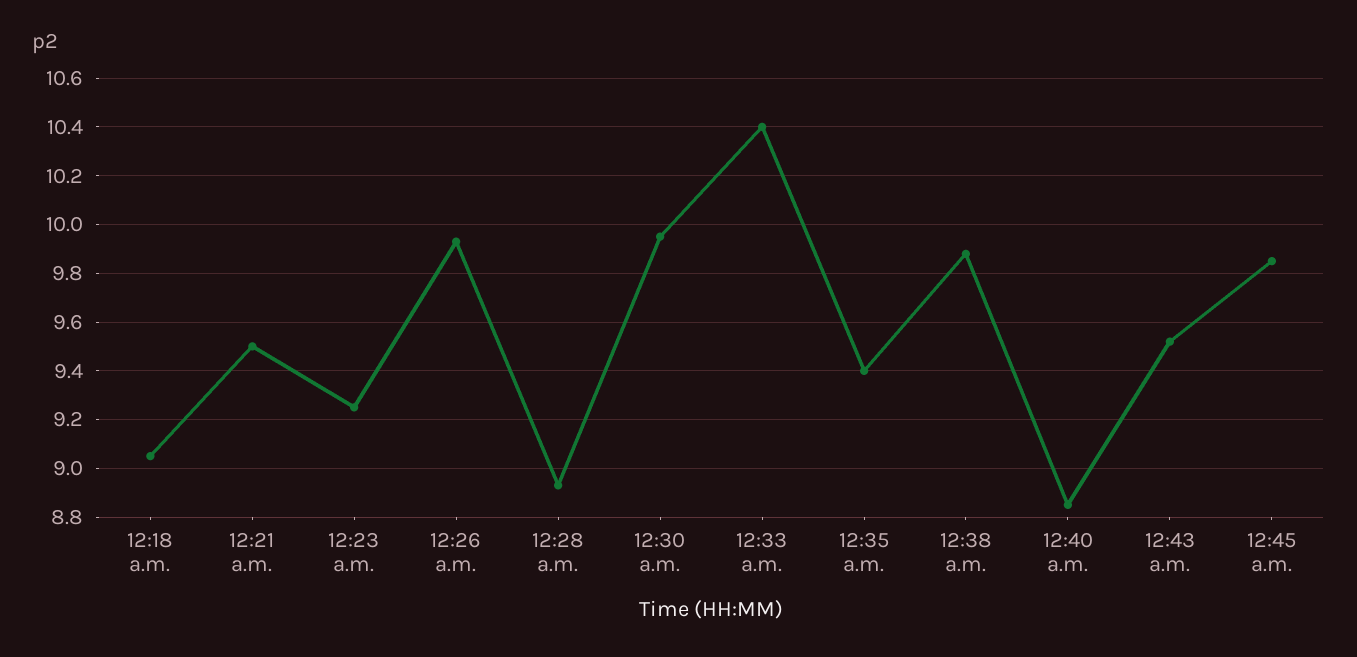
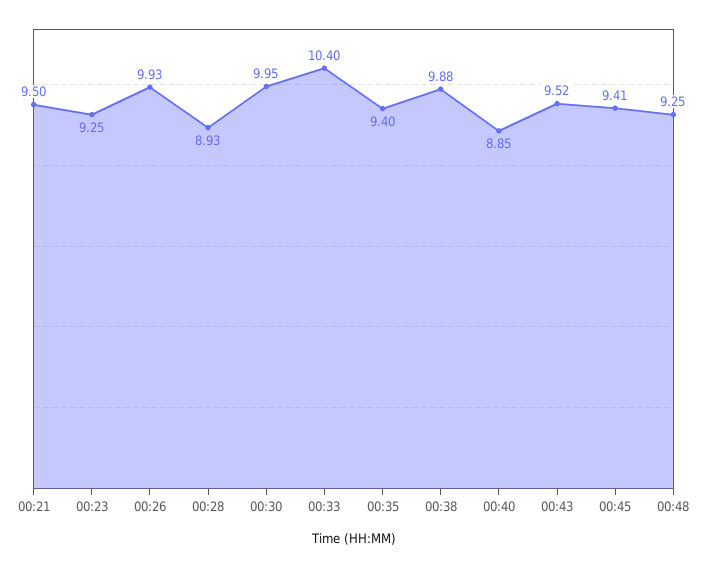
12:18 a.m.: 9.05 -> none
12:45 a.m.: 9.85 -> 9.41
00:48: none -> 9.25

